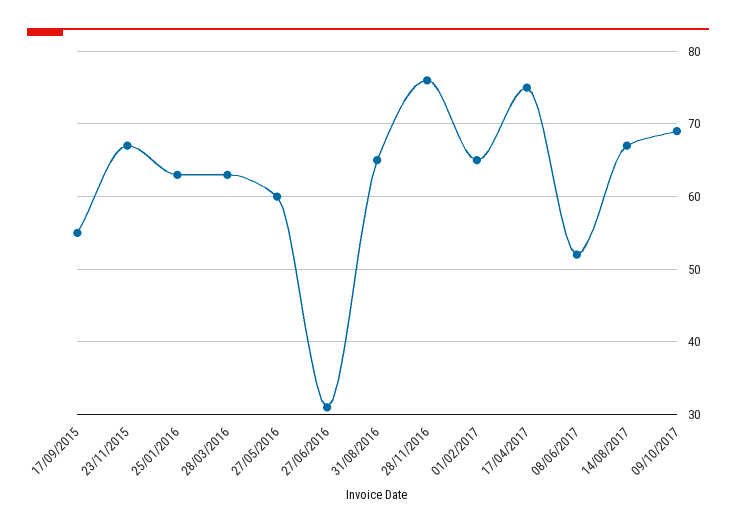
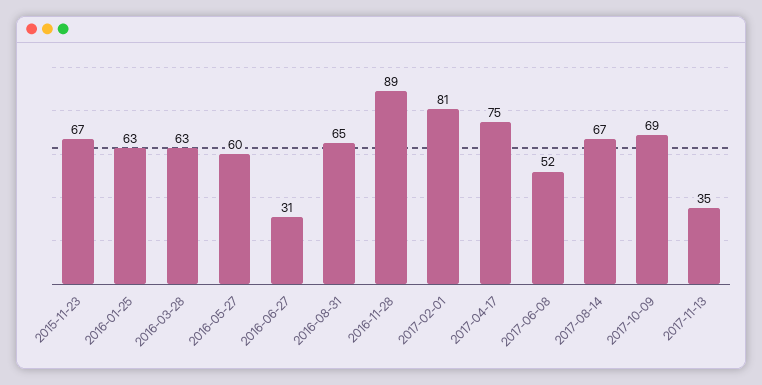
17/09/2015: 55 -> none
28/11/2016: 76 -> 89
01/02/2017: 65 -> 81
2017-11-13: none -> 35

